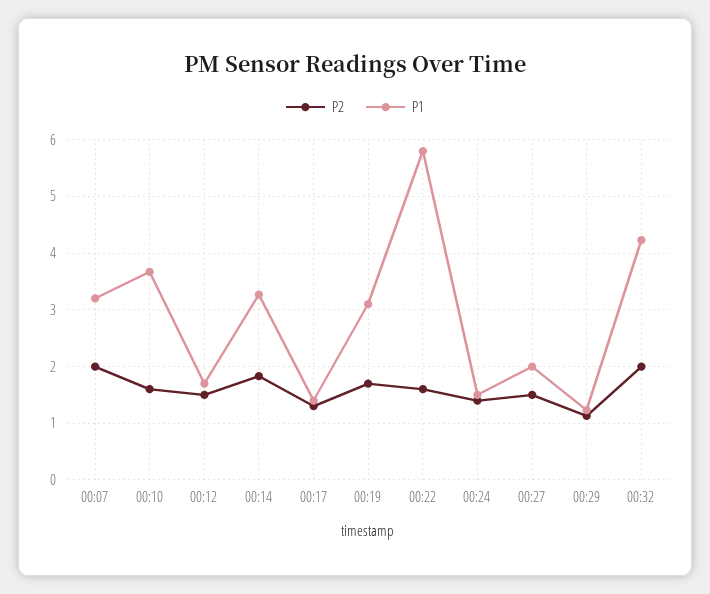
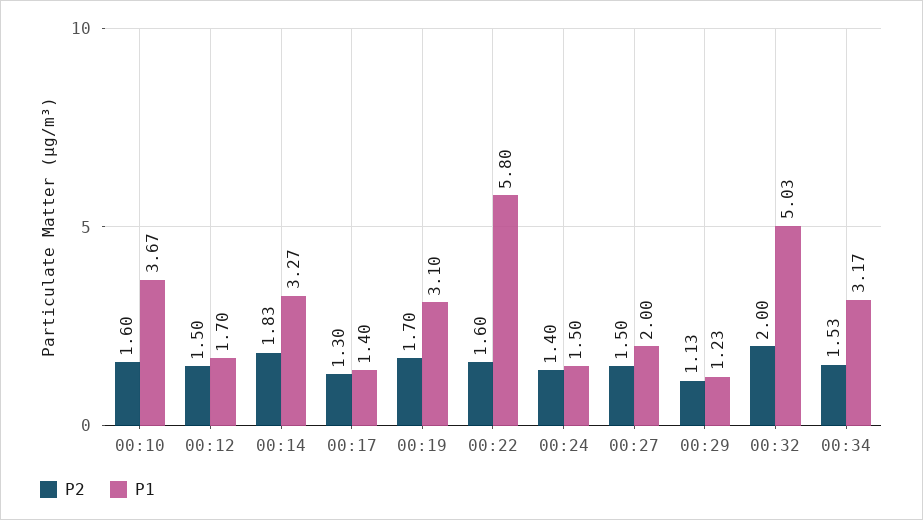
P2, 00:07: 2 -> none
P1, 00:07: 3.2 -> none
P1, 00:32: 4.2 -> 5.03
P2, 00:34: none -> 1.53
P1, 00:34: none -> 3.17

